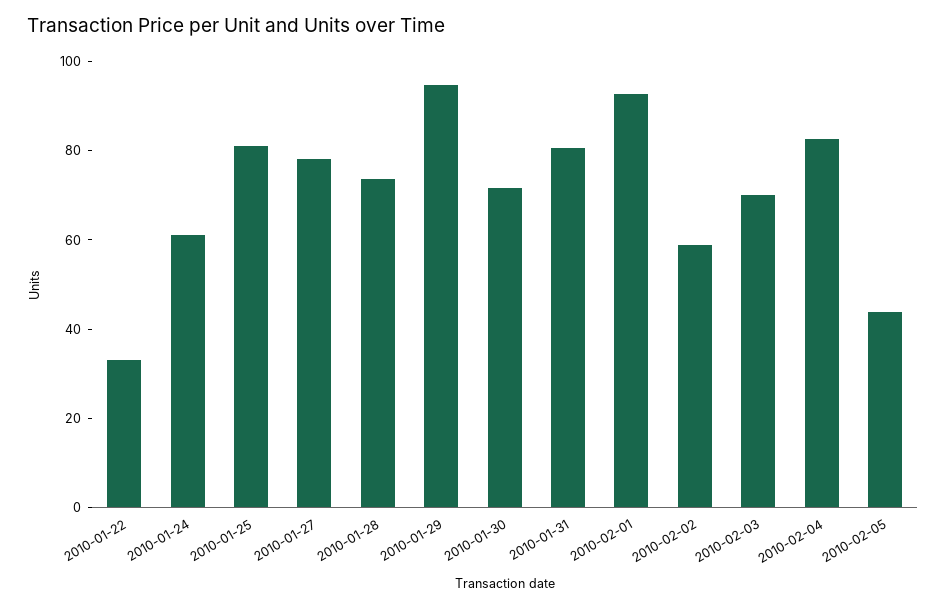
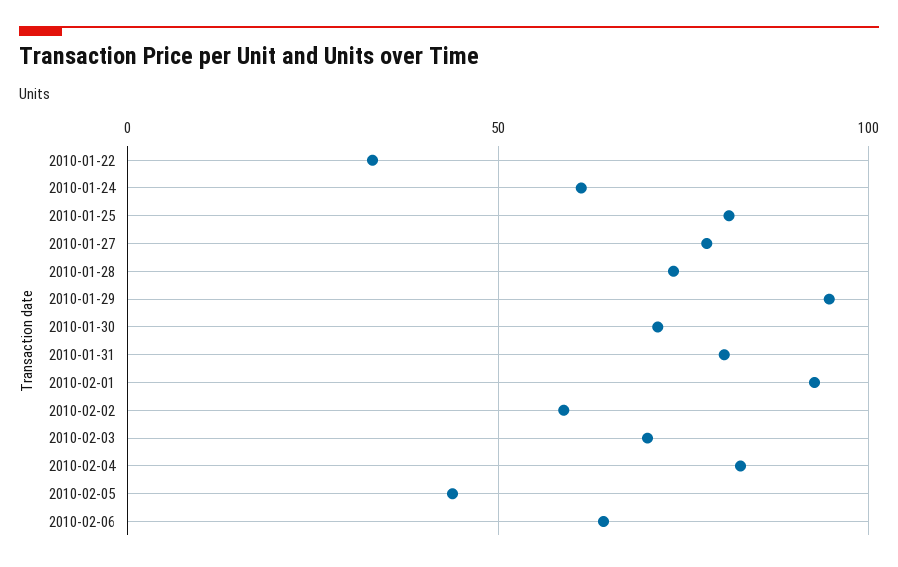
2010-02-06: none -> 65

